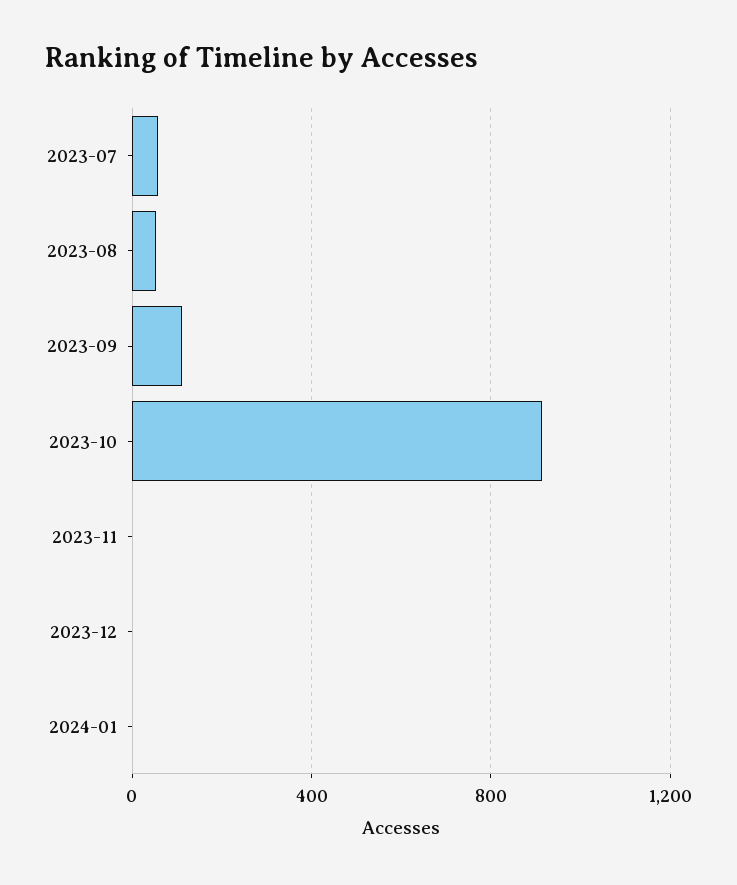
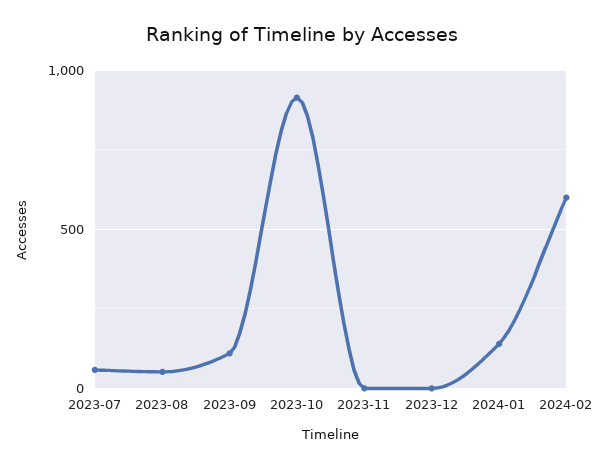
2024-01: 0 -> 150
2024-02: none -> 600

